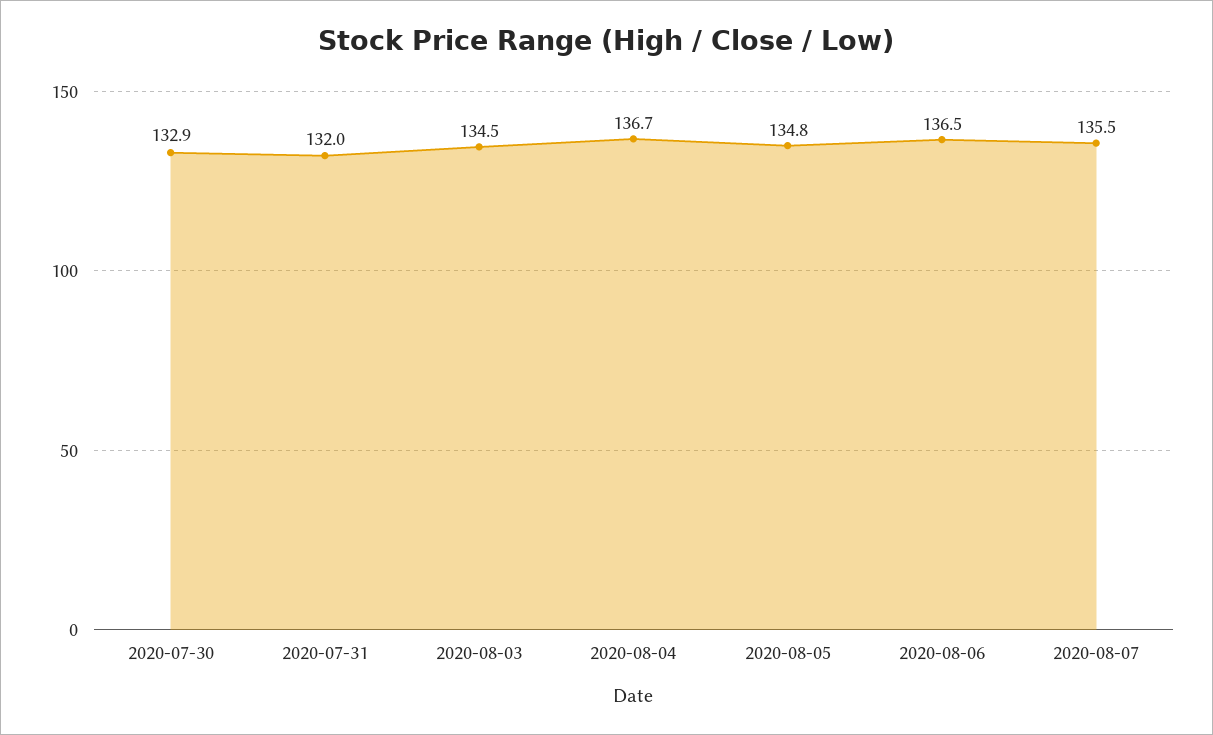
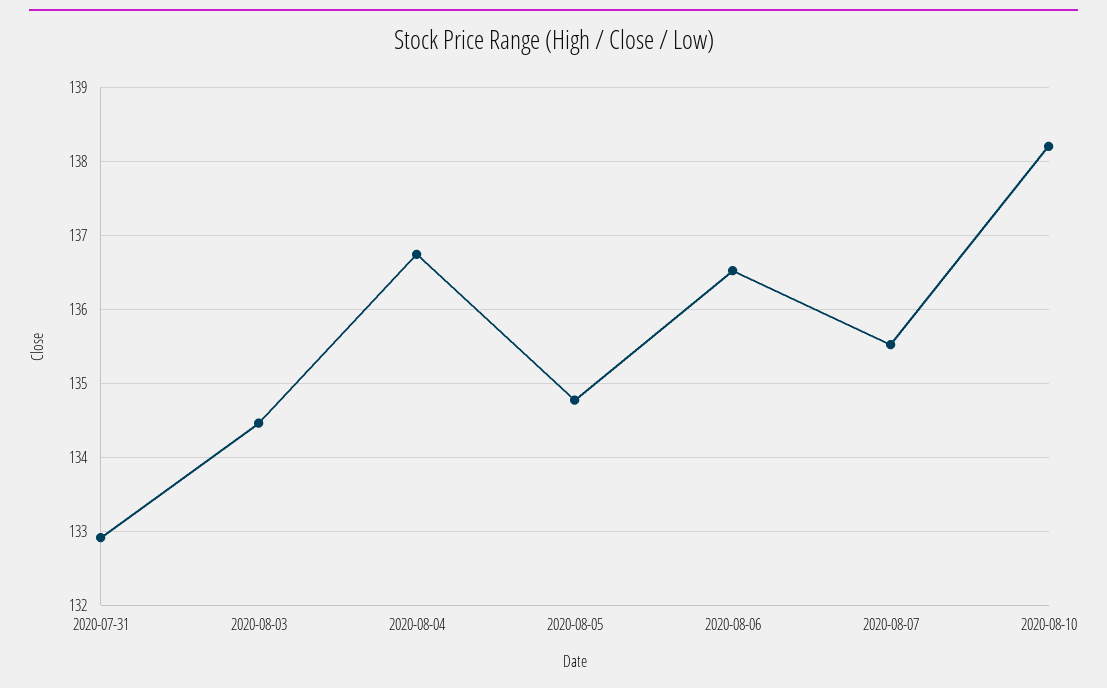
2020-07-30: 132.9 -> none
2020-07-31: 132 -> 132.9
2020-08-10: none -> 138.2

